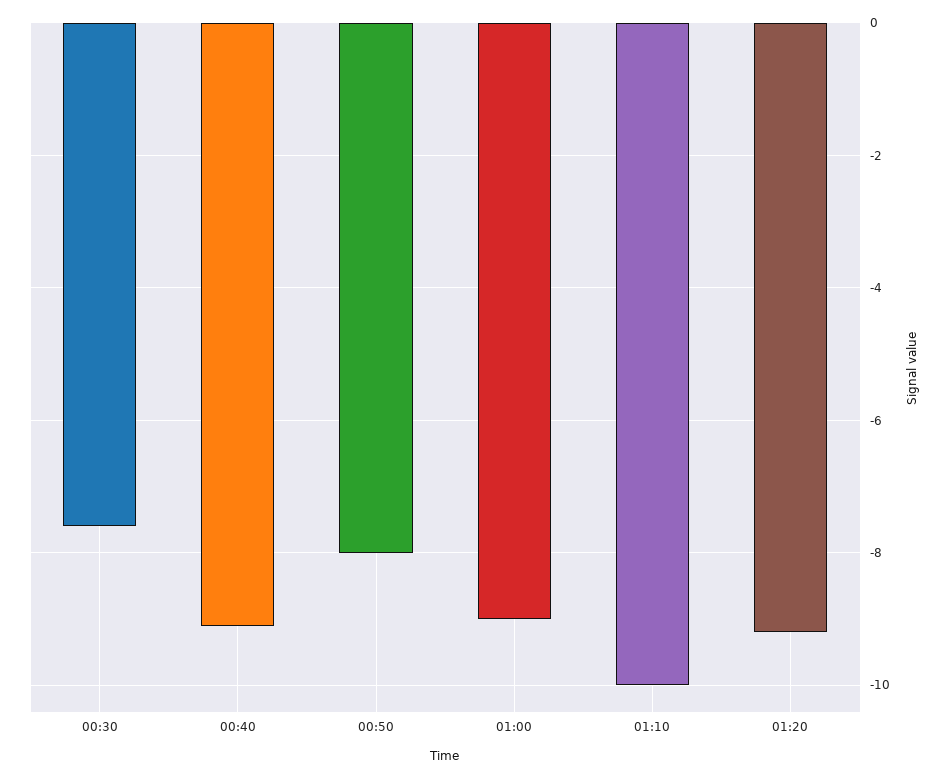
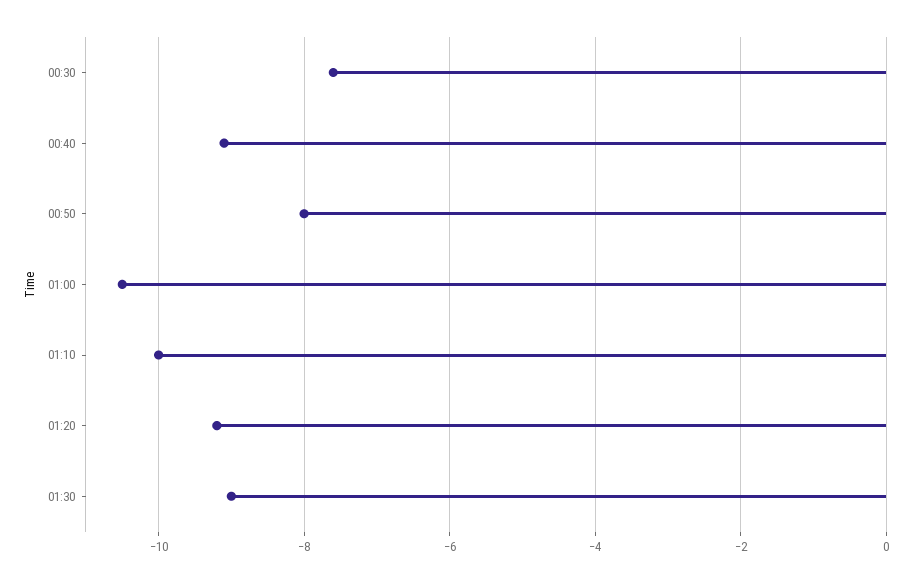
01:00: -9 -> -10.5
01:30: none -> -9

